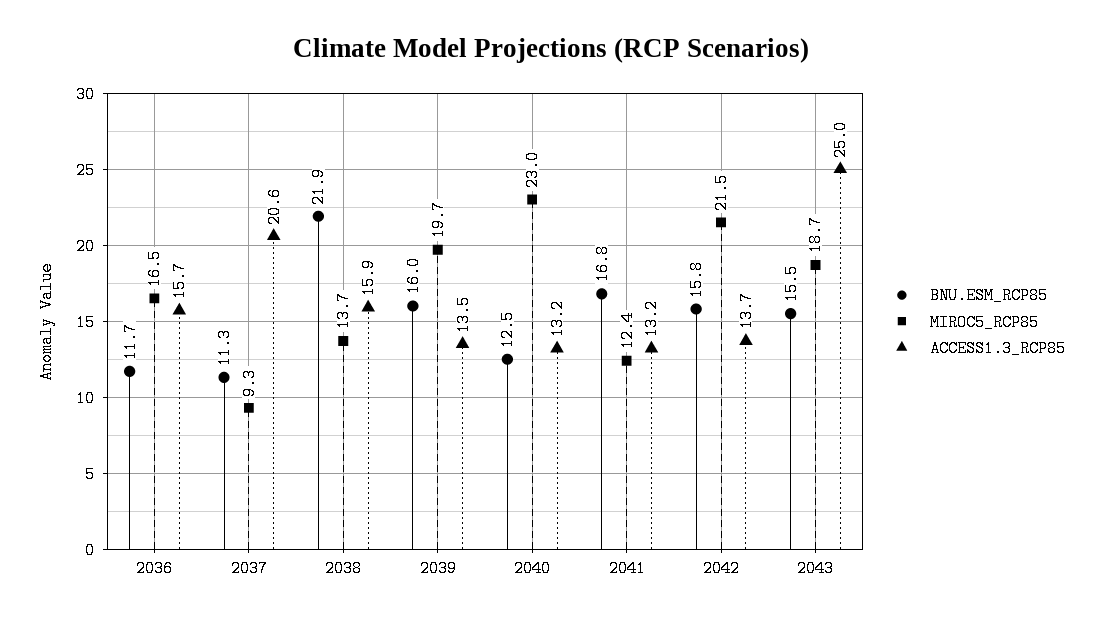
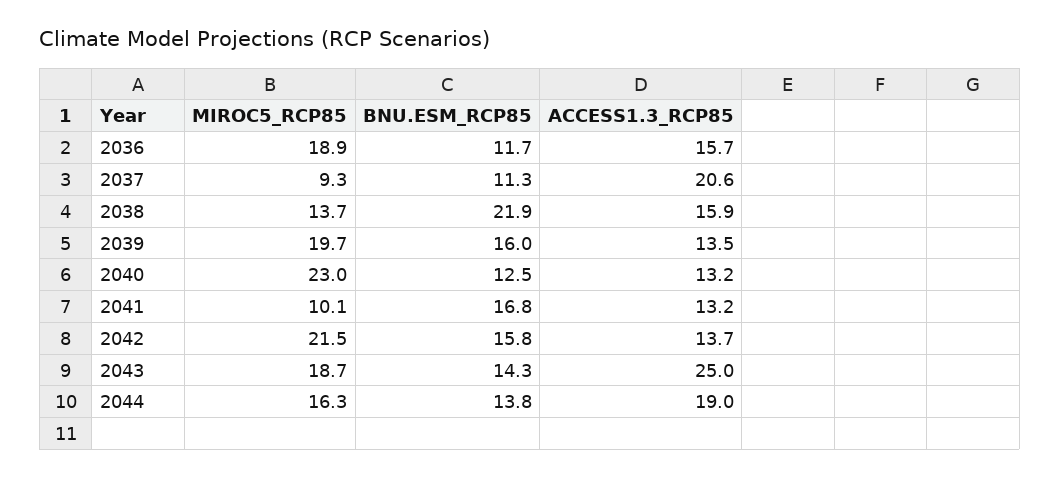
MIROC5_RCP85, 2036: 16.5 -> 18.9
MIROC5_RCP85, 2041: 12.4 -> 10.1
BNU.ESM_RCP85, 2043: 15.5 -> 14.3
MIROC5_RCP85, 2044: none -> 16.3
BNU.ESM_RCP85, 2044: none -> 13.8
ACCESS1.3_RCP85, 2044: none -> 19

